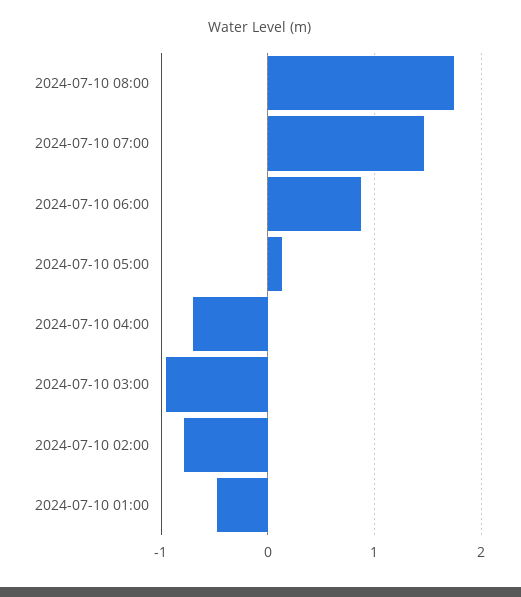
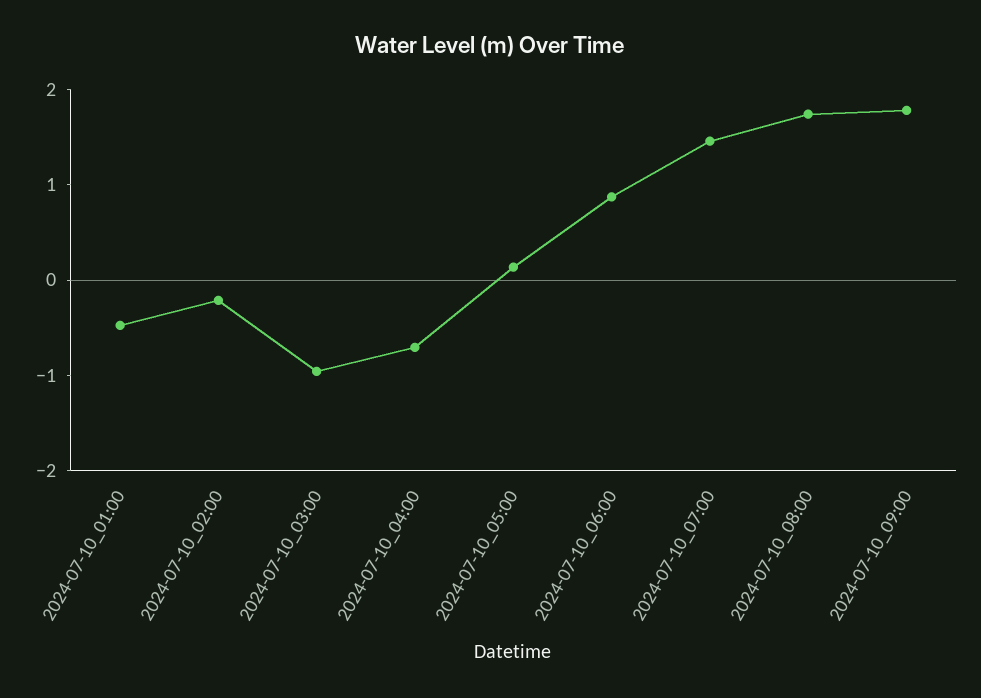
2024-07-10 02:00: -0.8 -> -0.2
2024-07-10_09:00: none -> 1.8

